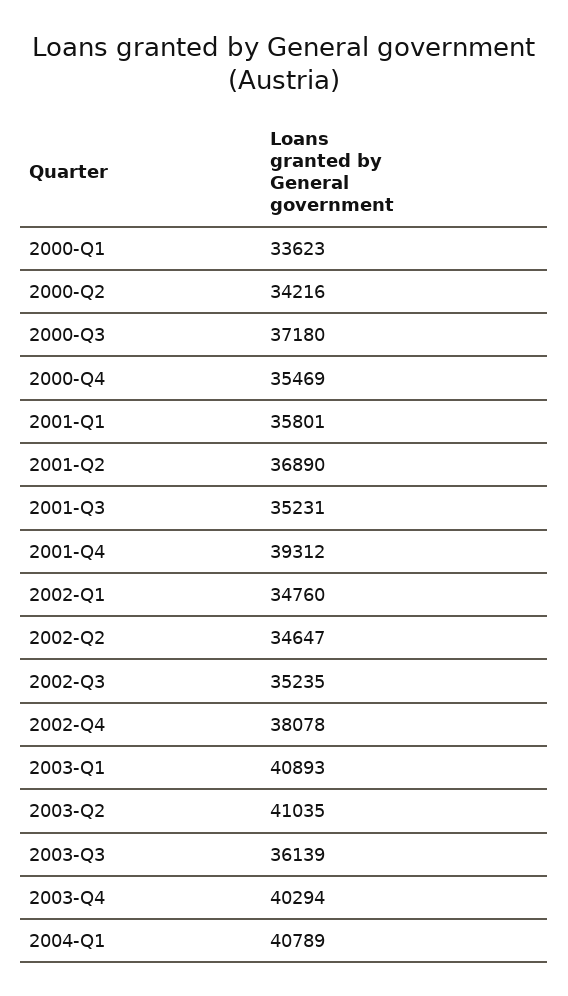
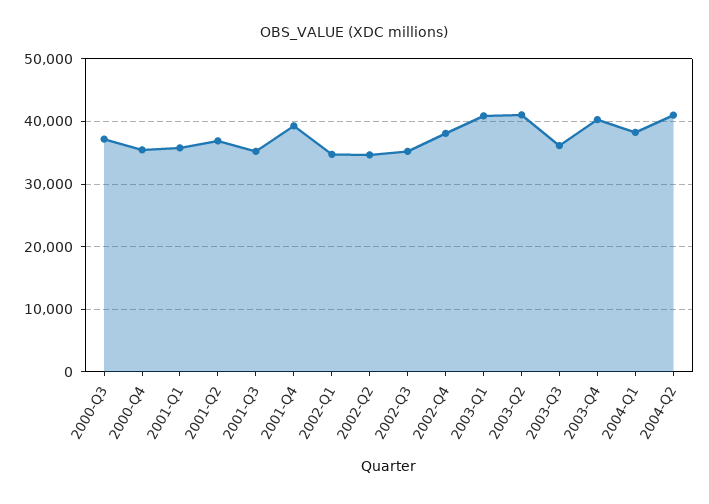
2000-Q1: 33623 -> none
2000-Q2: 34216 -> none
2004-Q1: 40789 -> 38000
2004-Q2: none -> 41000

